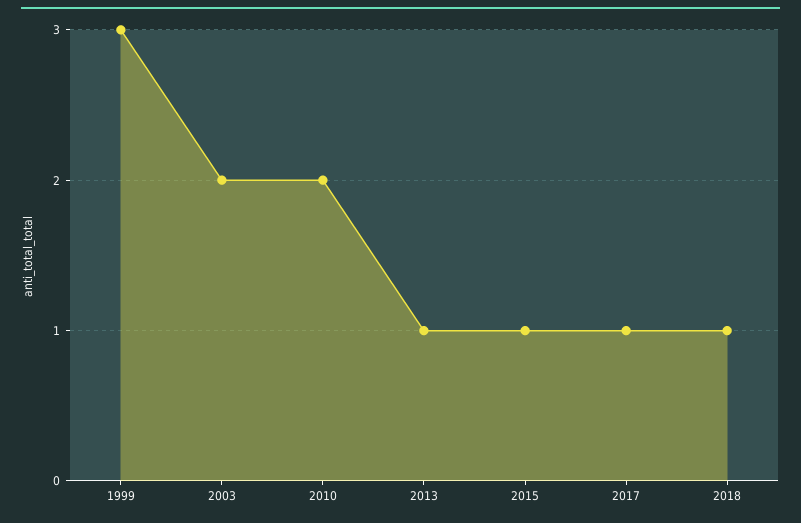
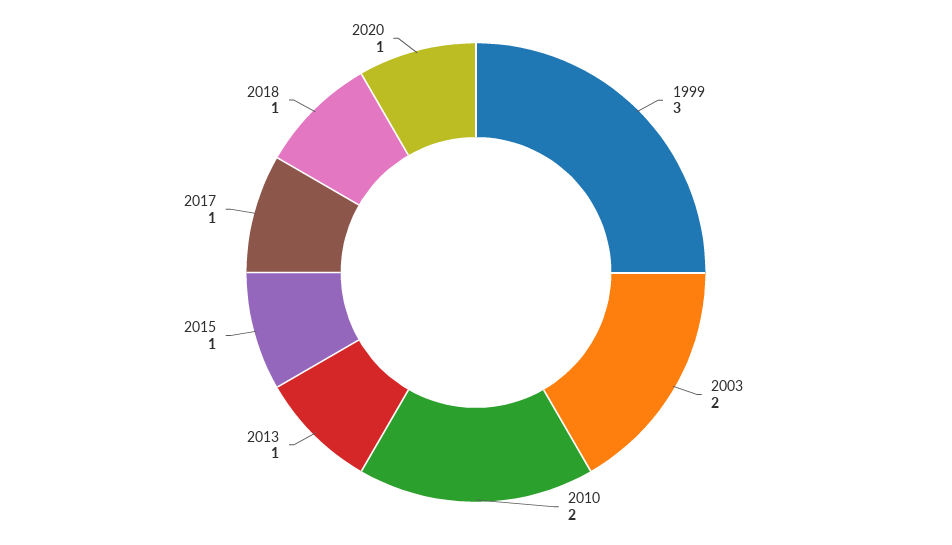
2020: none -> 1

